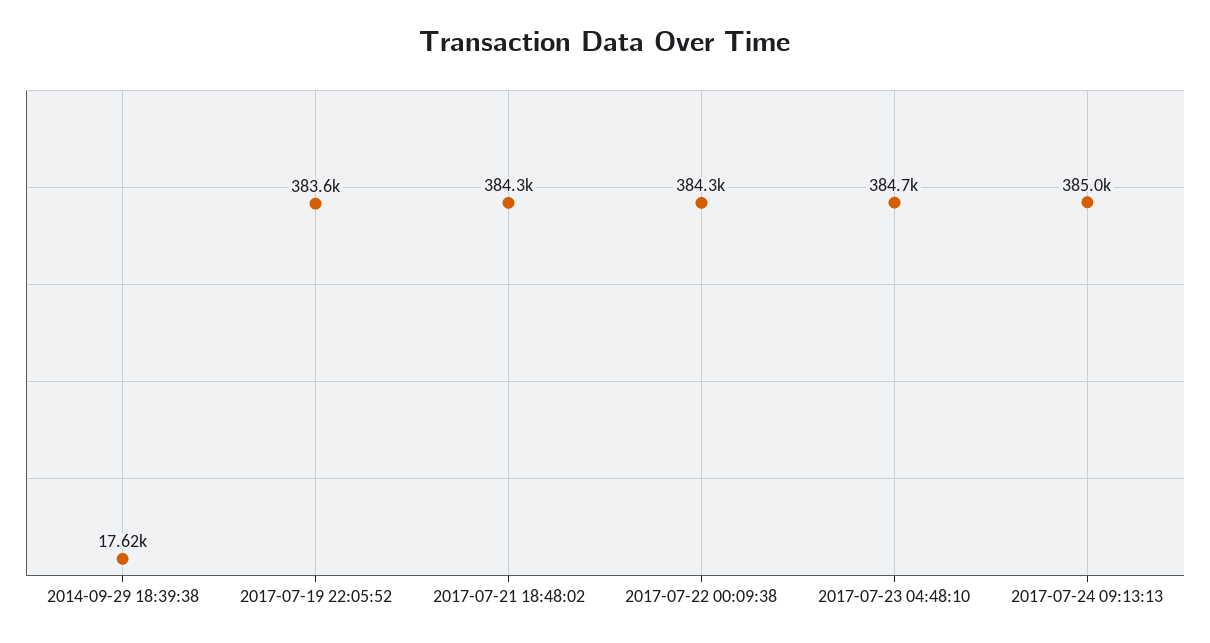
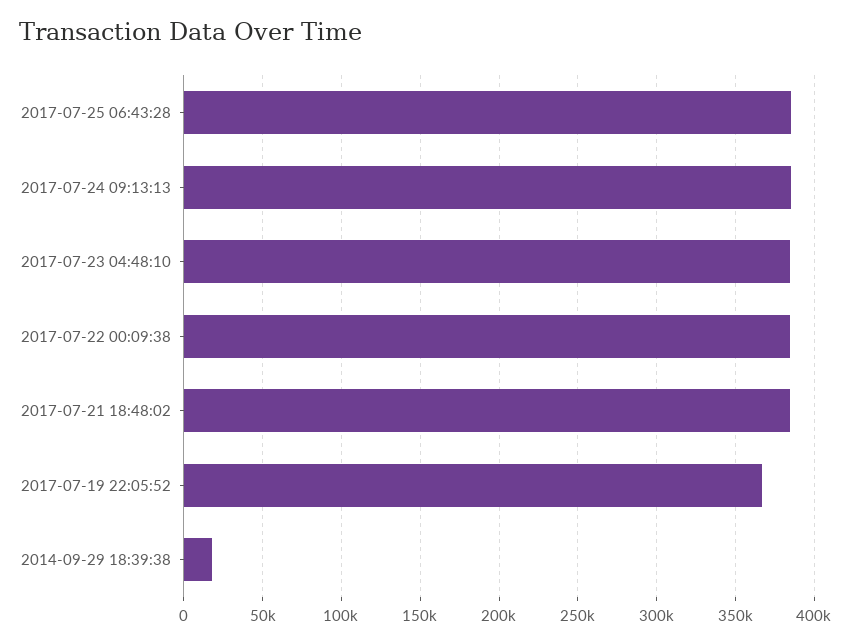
2017-07-19 22:05:52: 383600 -> 365000
2017-07-25 06:43:28: none -> 385000

